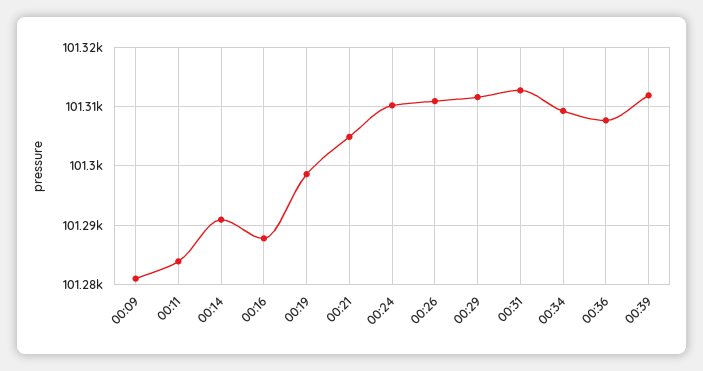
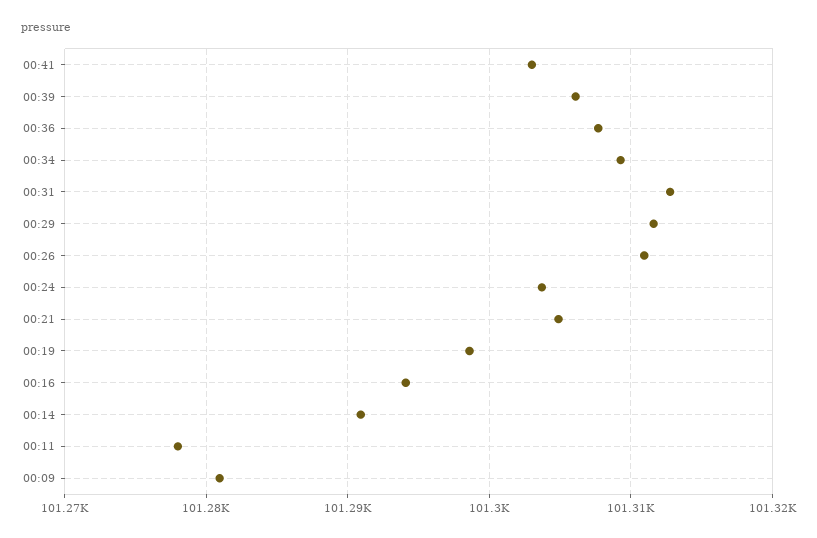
00:11: 101284 -> 101278
00:16: 101288 -> 101294
00:24: 101310 -> 101304
00:39: 101312 -> 101306
00:41: none -> 101303

